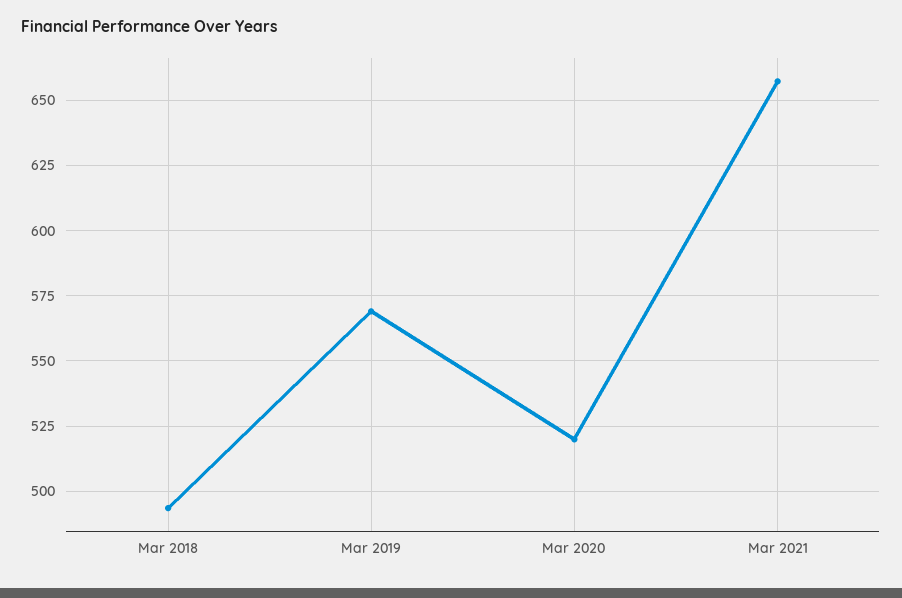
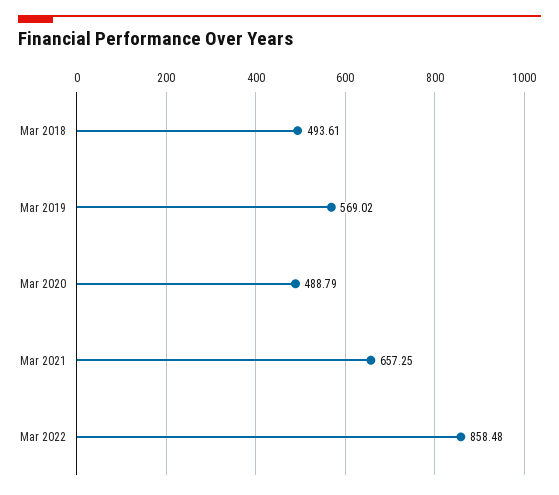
Mar 2020: 520 -> 488.79
Mar 2022: none -> 858.48

